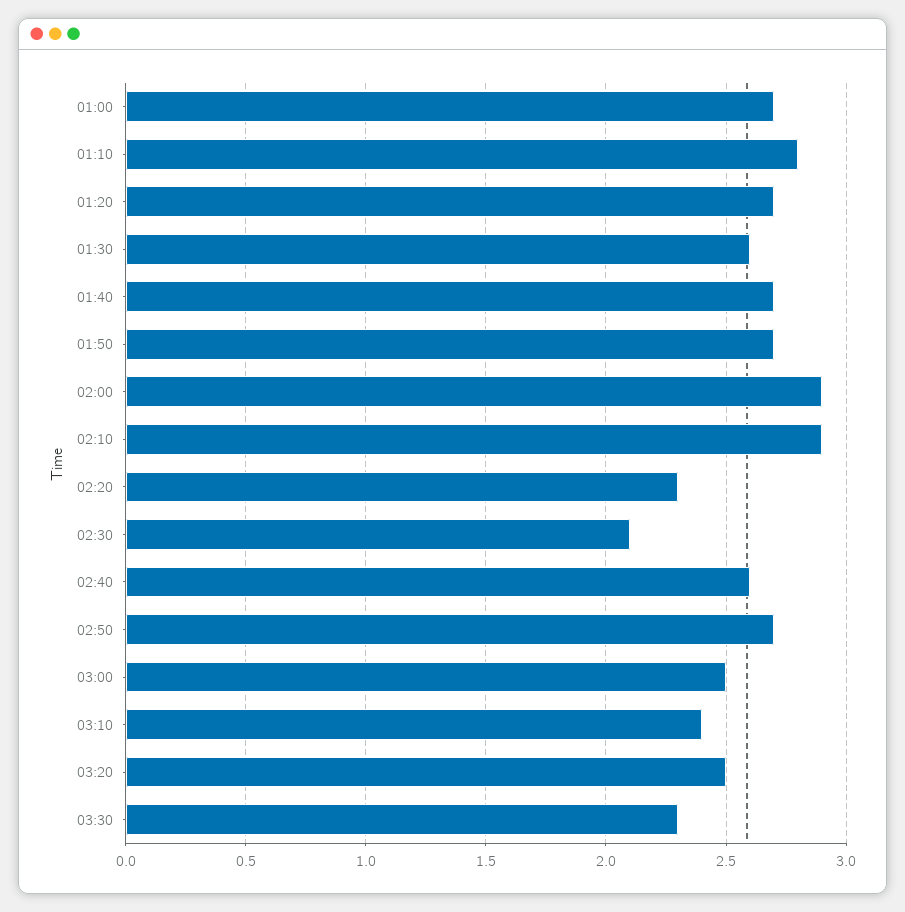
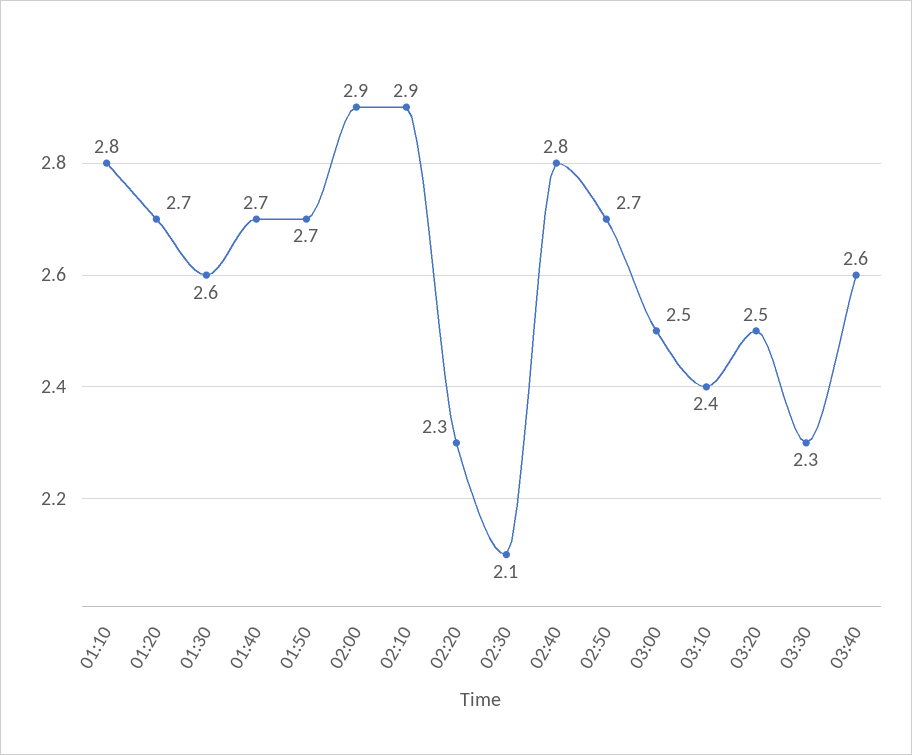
01:00: 2.7 -> none
02:40: 2.6 -> 2.8
03:40: none -> 2.6

